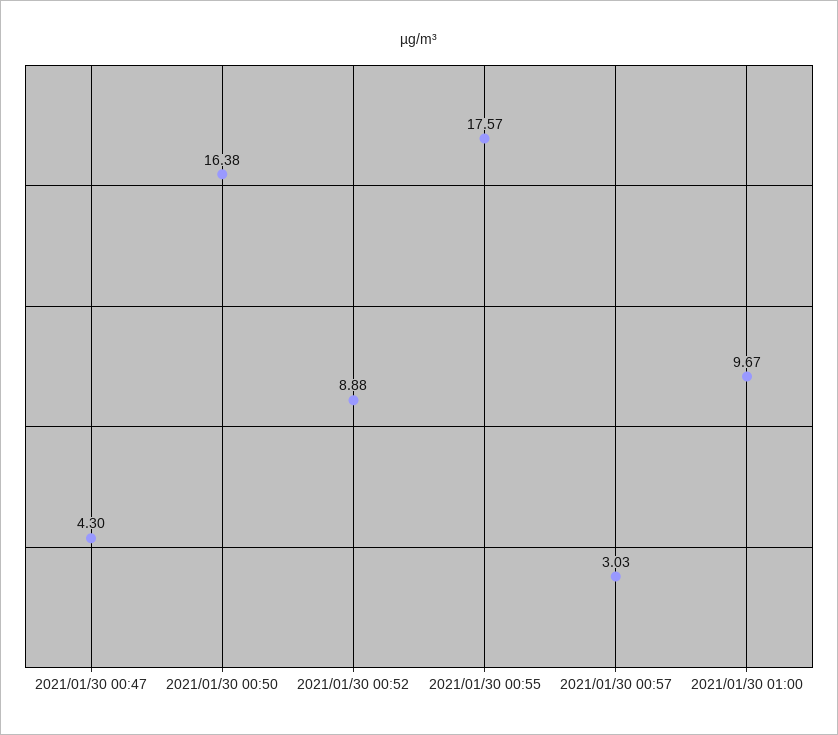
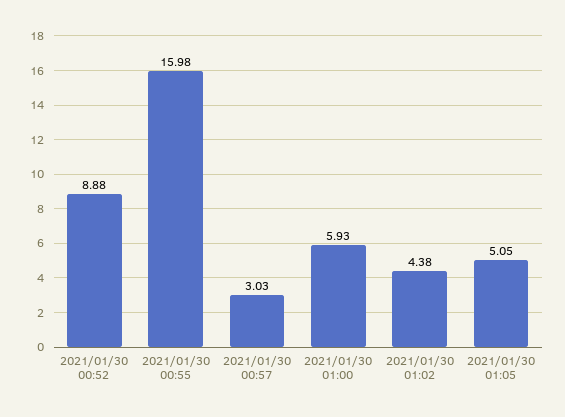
2021/01/30 00:47: 4.3 -> none
2021/01/30 00:50: 16.38 -> none
2021/01/30 00:55: 17.57 -> 15.98
2021/01/30 01:00: 9.67 -> 5.93
2021/01/30 01:02: none -> 4.38
2021/01/30 01:05: none -> 5.05

